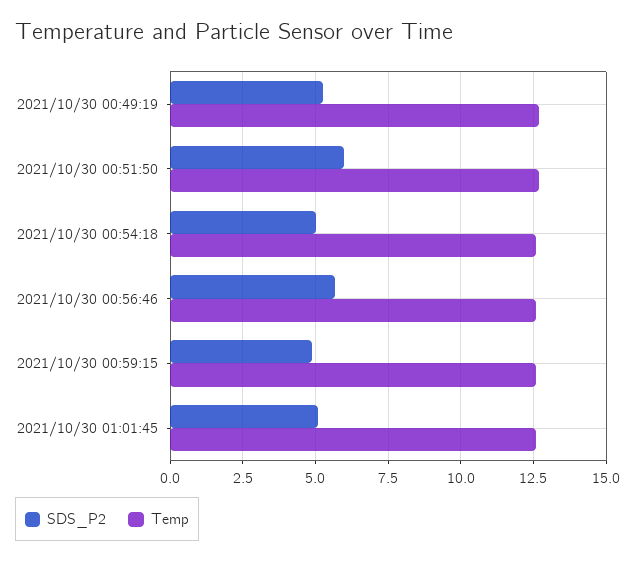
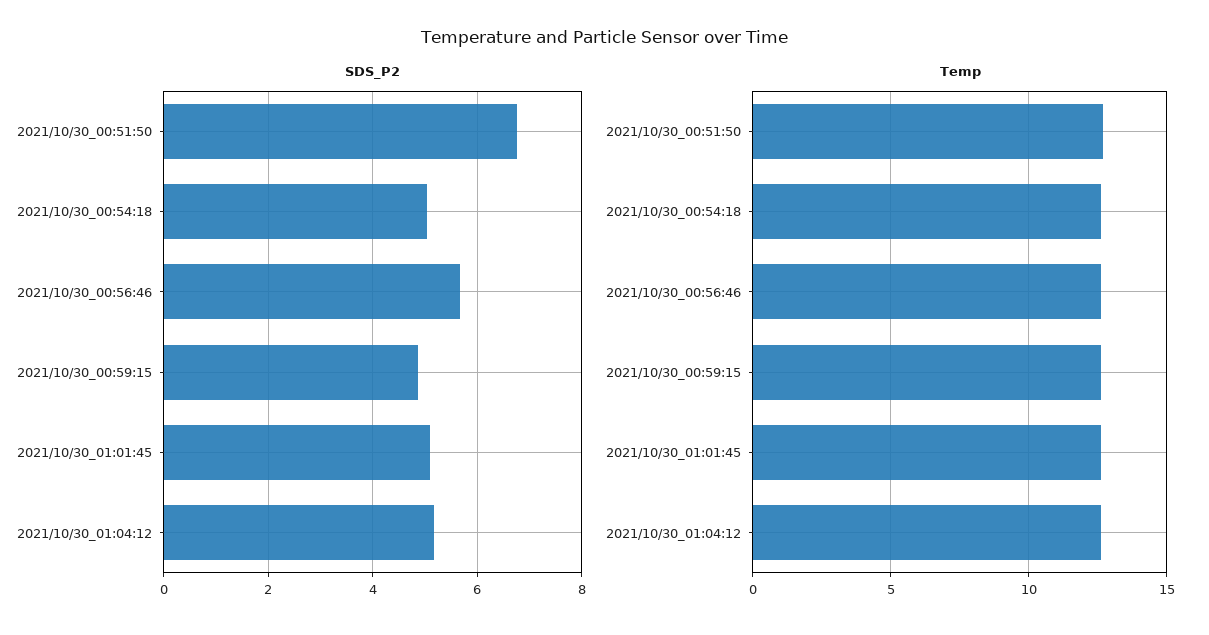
SDS_P2, 2021/10/30 00:49:19: 5.25 -> none
Temp, 2021/10/30 00:49:19: 12.75 -> none
SDS_P2, 2021/10/30 00:51:50: 6 -> 6.8
SDS_P2, 2021/10/30_01:04:12: none -> 5.2
Temp, 2021/10/30_01:04:12: none -> 12.5

